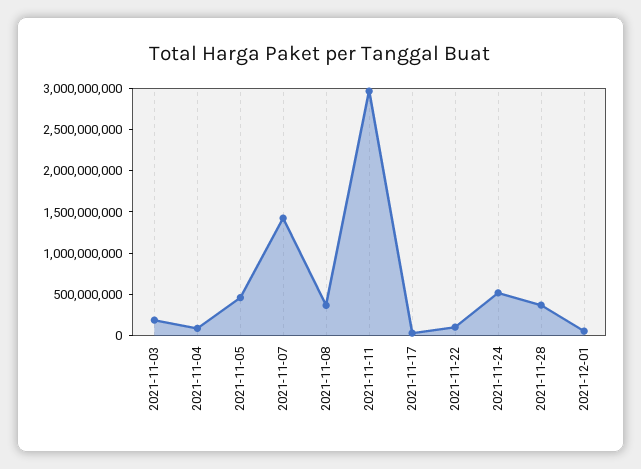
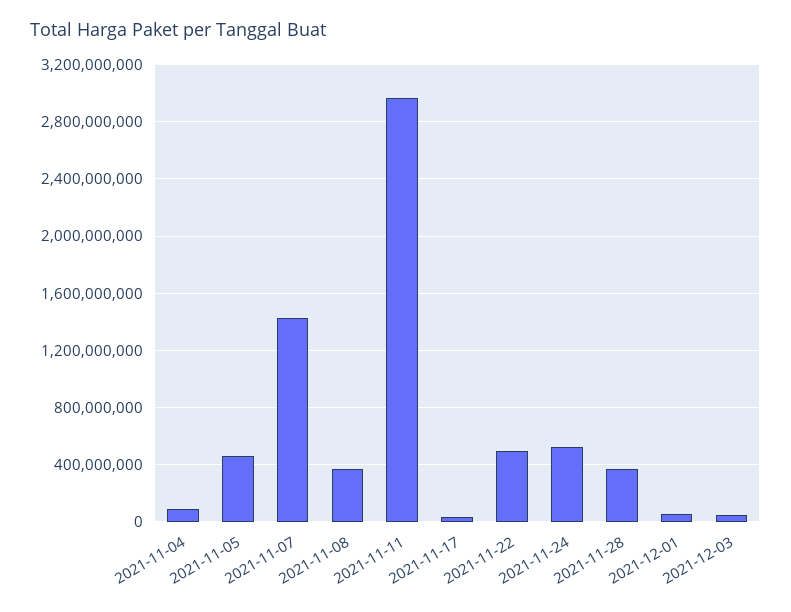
2021-11-03: 200000000 -> none
2021-11-22: 100000000 -> 500000000
2021-12-03: none -> 50000000

